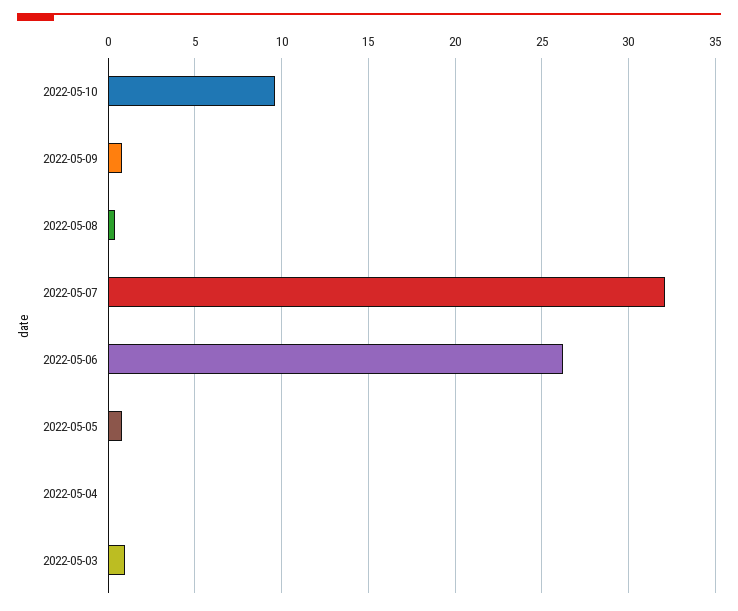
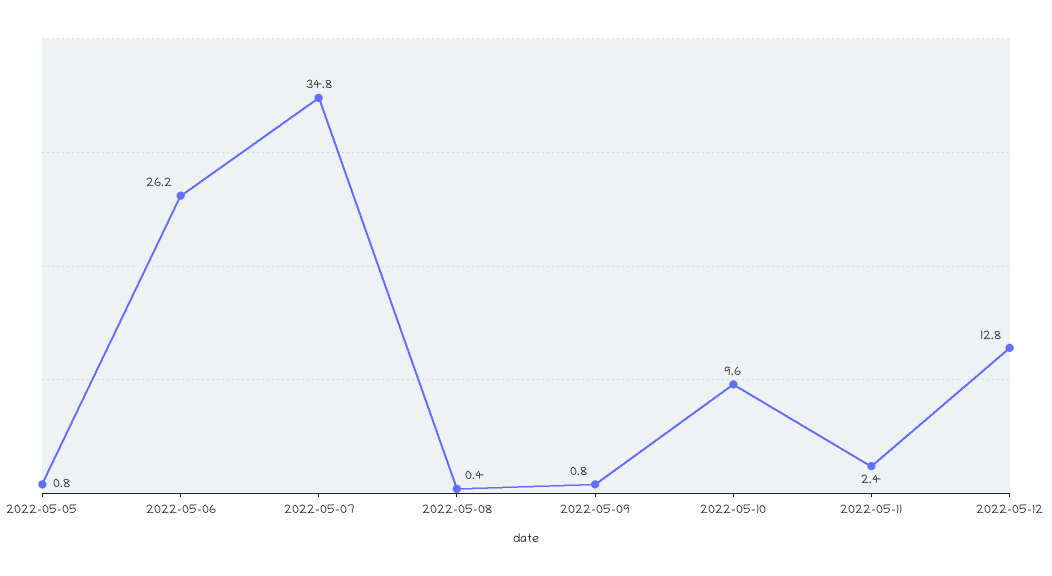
2022-05-07: 32 -> 34.8
2022-05-04: 0 -> none
2022-05-03: 1 -> none
2022-05-11: none -> 2.4
2022-05-12: none -> 12.8

